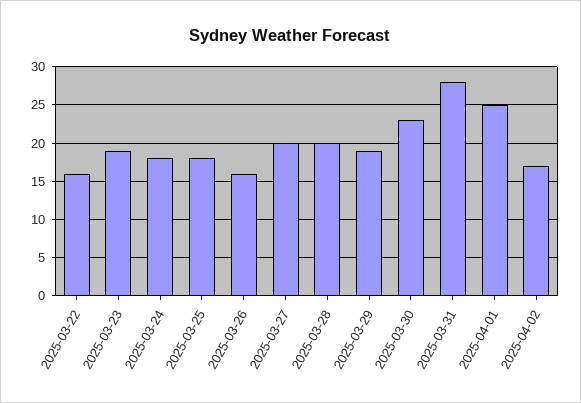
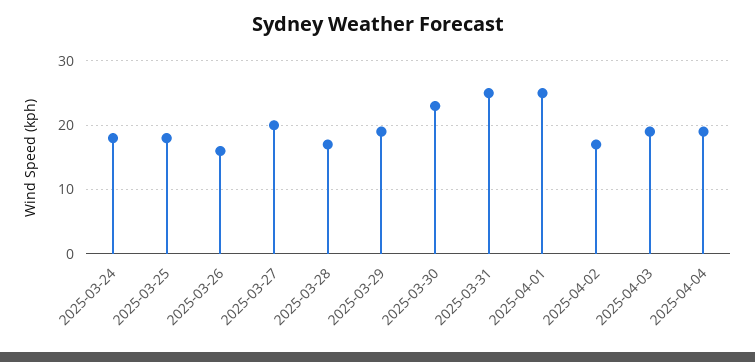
2025-03-22: 16 -> none
2025-03-23: 19 -> none
2025-03-28: 20 -> 17
2025-03-31: 28 -> 25
2025-04-03: none -> 19
2025-04-04: none -> 19

